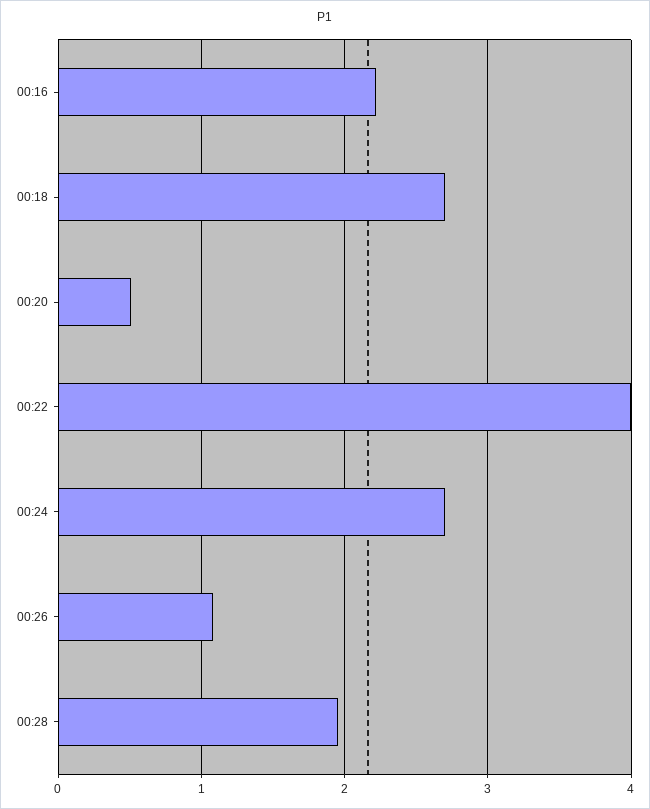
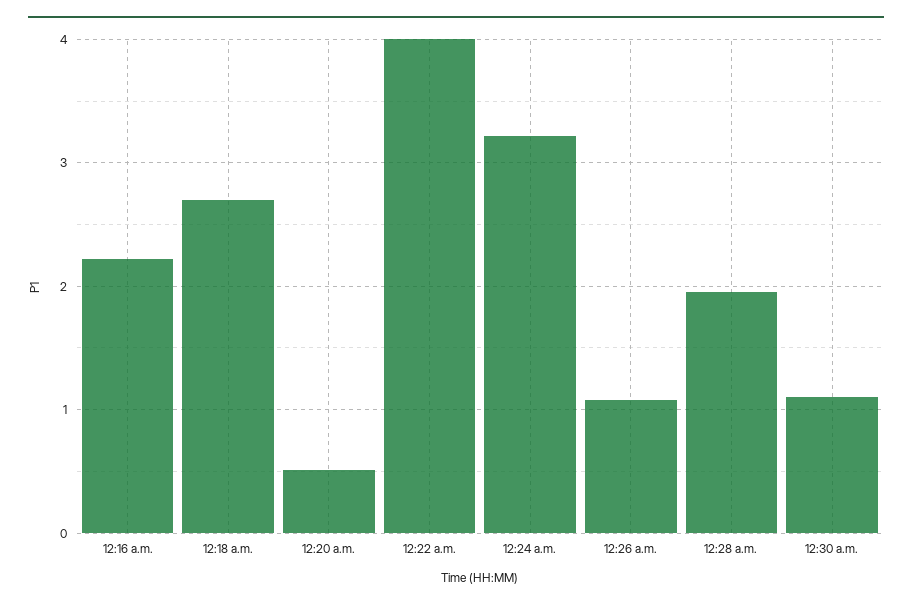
00:24: 2.7 -> 3.2
12:30 a.m.: none -> 1.1

